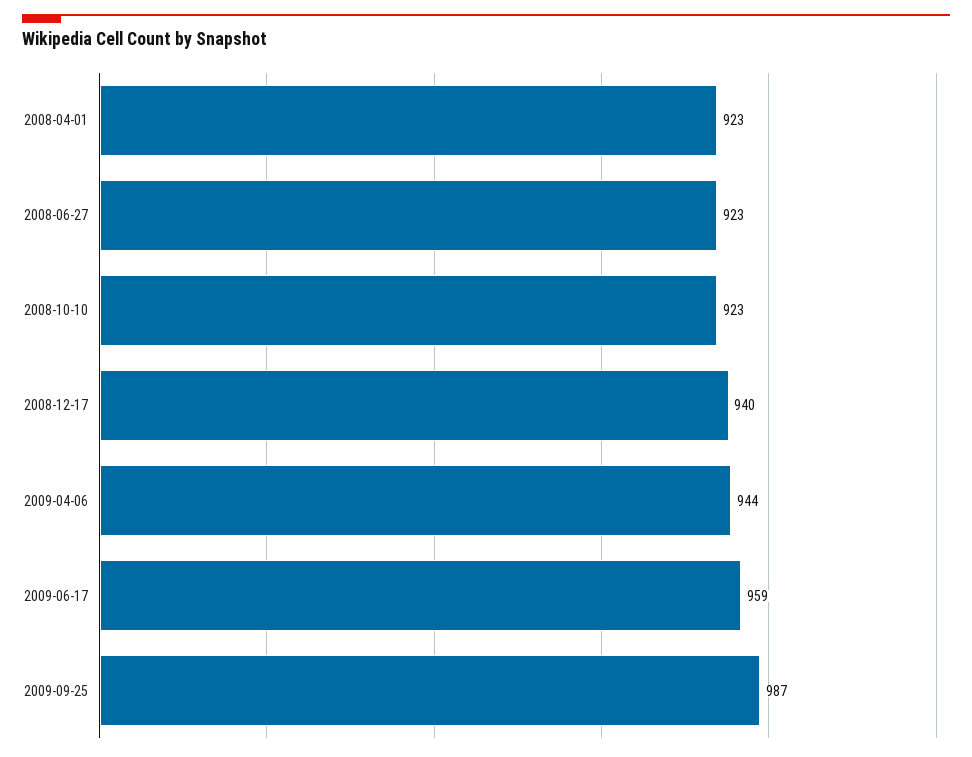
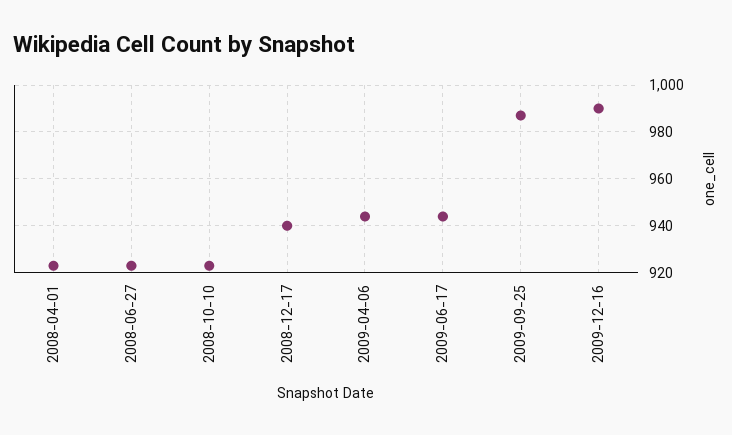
2009-06-17: 959 -> 945
2009-12-16: none -> 990

